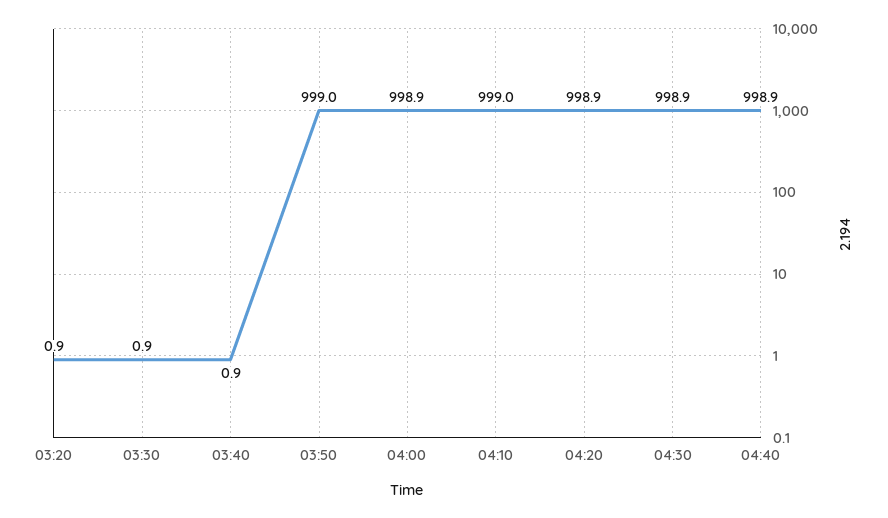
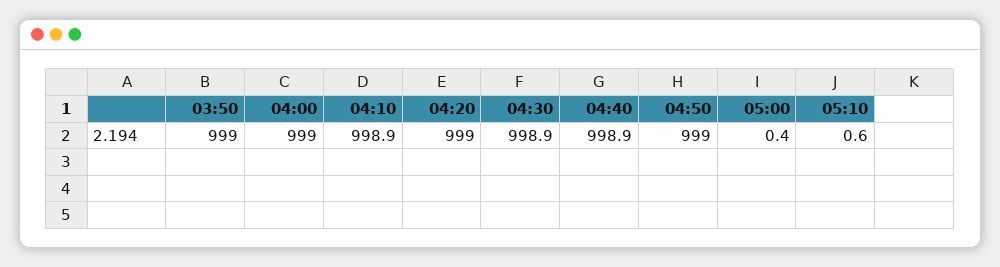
03:20: 0.9 -> none
03:30: 0.9 -> none
03:40: 0.9 -> none
04:00: 998.9 -> 999
04:10: 999 -> 998.9
04:20: 998.9 -> 999
04:50: none -> 999
05:00: none -> 0.4
05:10: none -> 0.6

